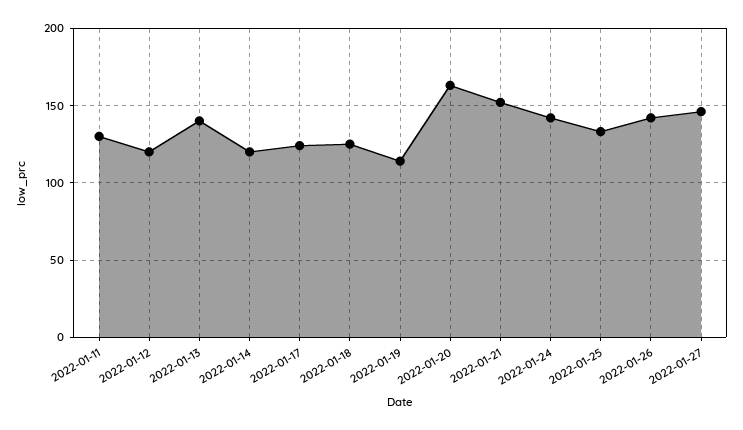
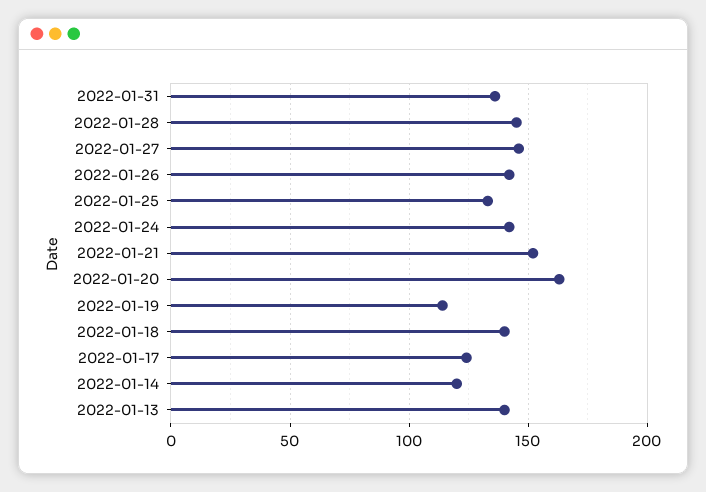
2022-01-11: 130 -> none
2022-01-12: 120 -> none
2022-01-18: 125 -> 140
2022-01-31: none -> 135
2022-01-28: none -> 145

